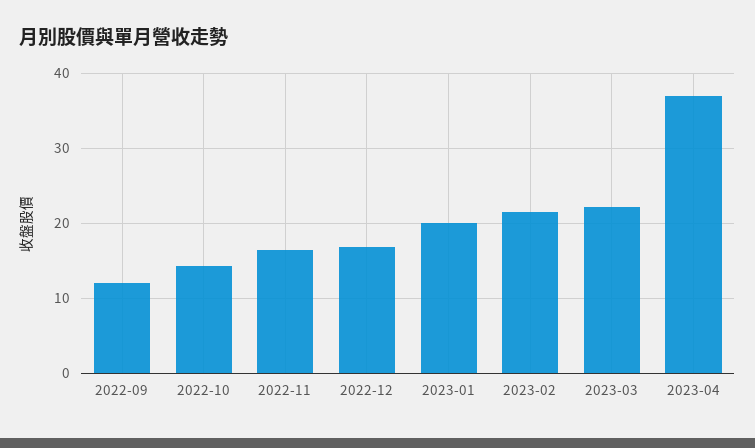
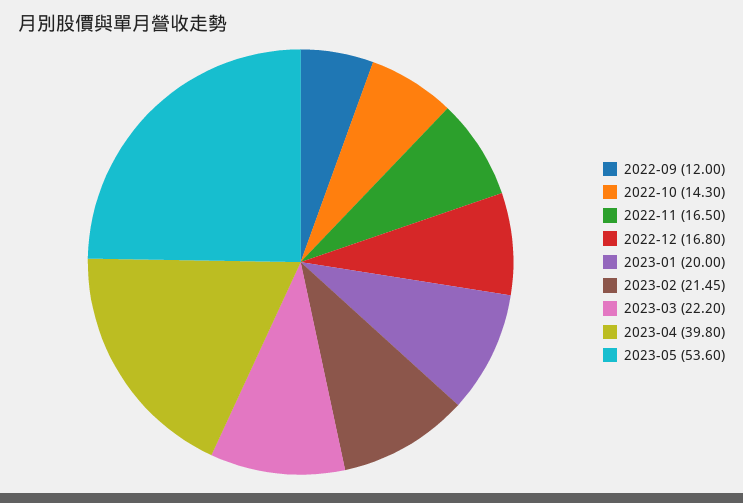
2023-04: 37 -> 39.8
2023-05: none -> 53.6

